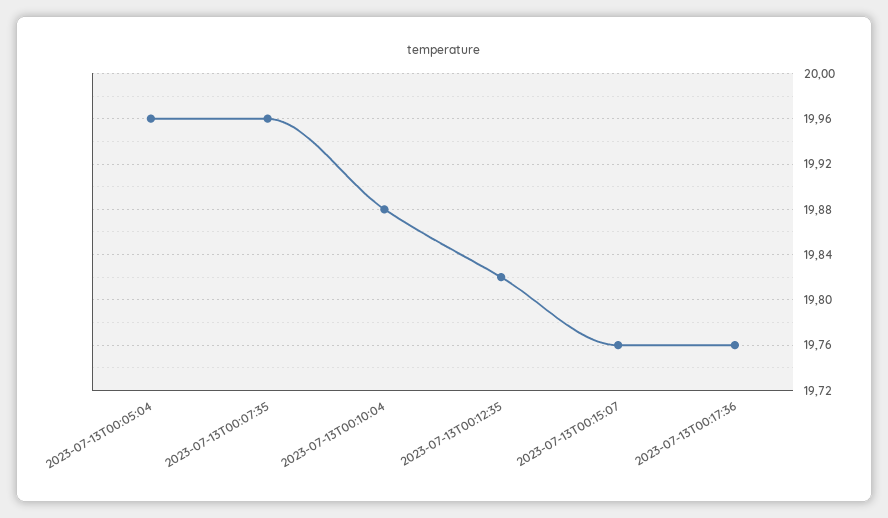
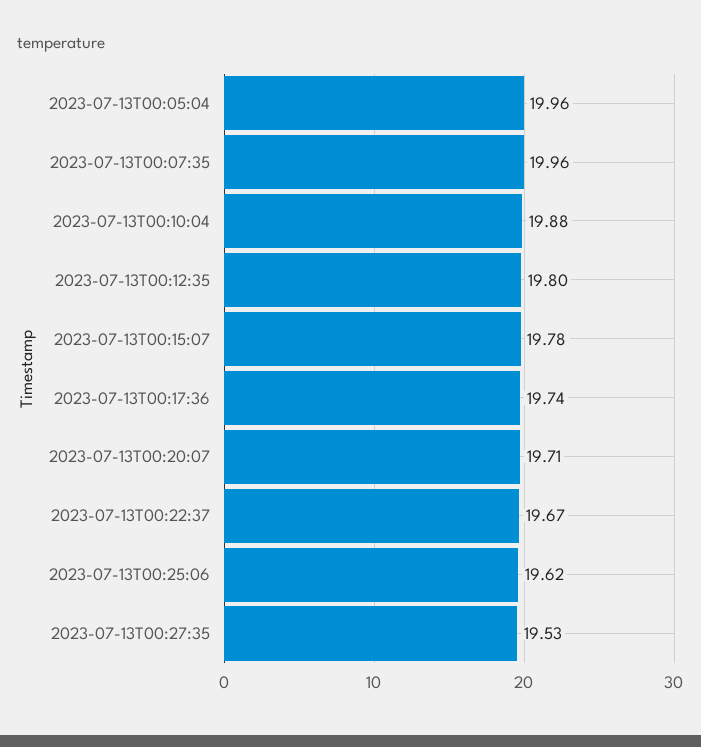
2023-07-13T00:12:35: 19.82 -> 19.8
2023-07-13T00:15:07: 19.76 -> 19.78
2023-07-13T00:17:36: 19.76 -> 19.74
2023-07-13T00:20:07: none -> 19.71
2023-07-13T00:22:37: none -> 19.67
2023-07-13T00:25:06: none -> 19.62
2023-07-13T00:27:35: none -> 19.53

